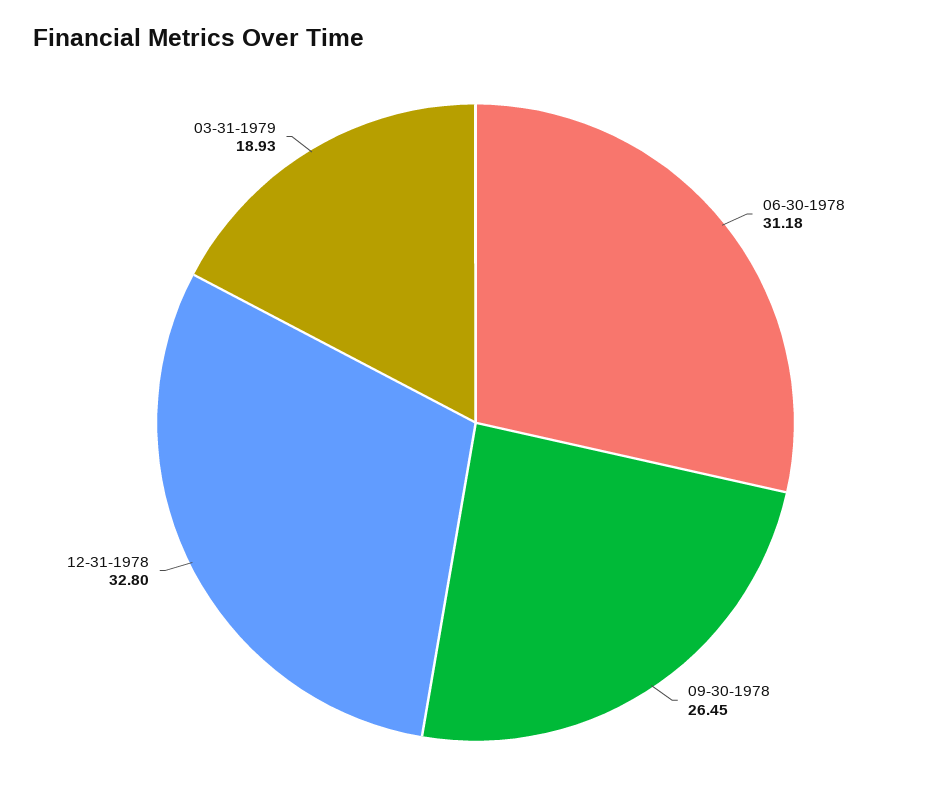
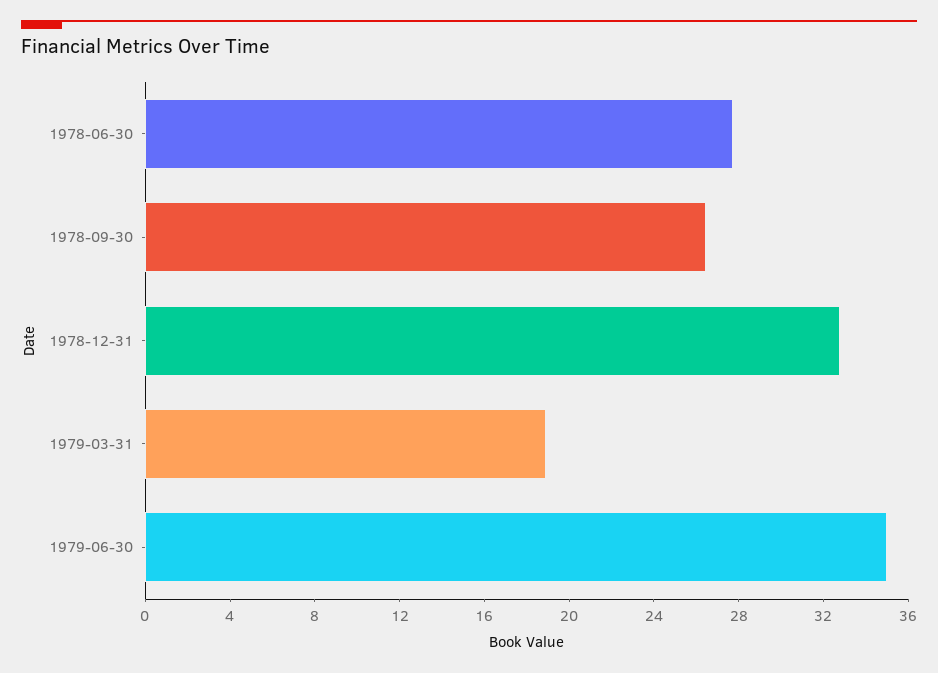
06-30-1978: 31.18 -> 28
1979-06-30: none -> 35

